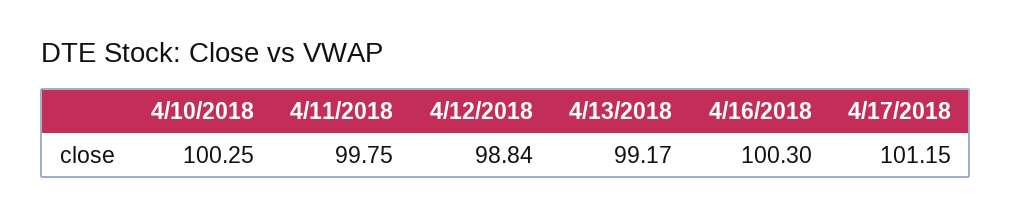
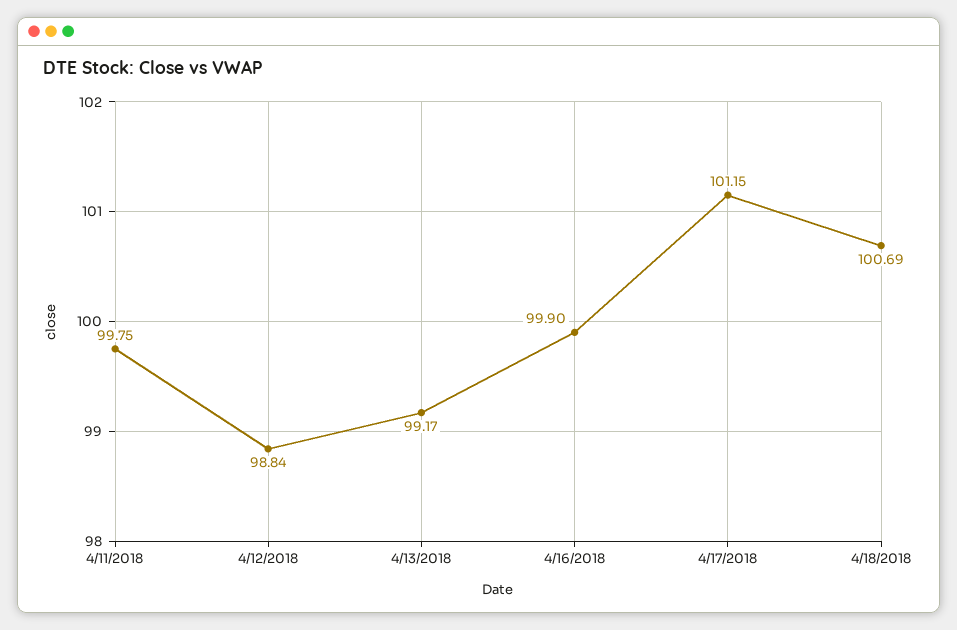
4/10/2018: 100.25 -> none
4/16/2018: 100.3 -> 99.9
4/18/2018: none -> 100.69

